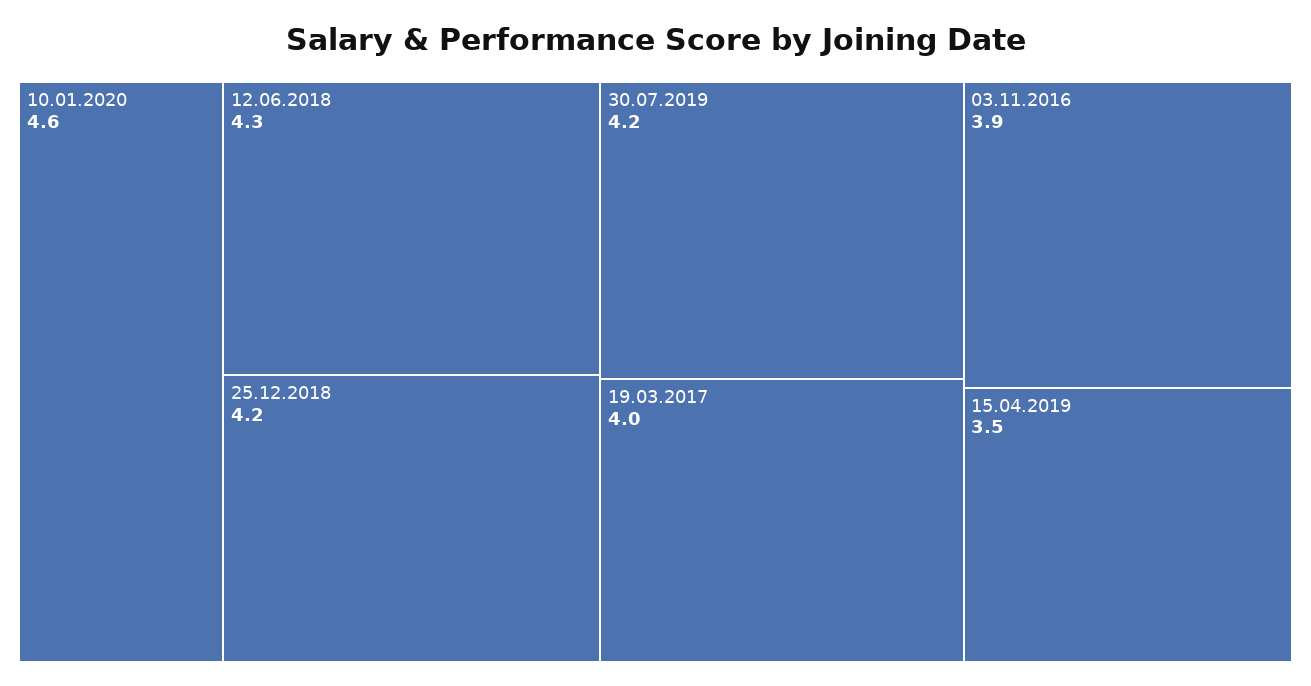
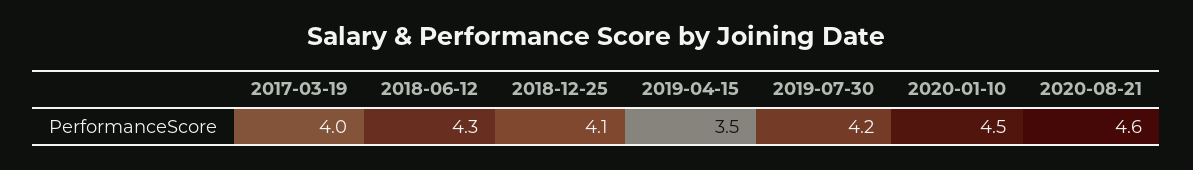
10.01.2020: 4.6 -> 4.5
25.12.2018: 4.2 -> 4.1
03.11.2016: 3.9 -> none
2020-08-21: none -> 4.6

